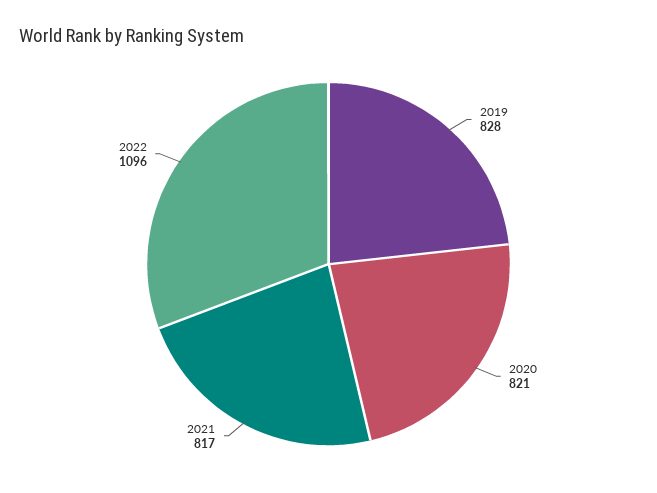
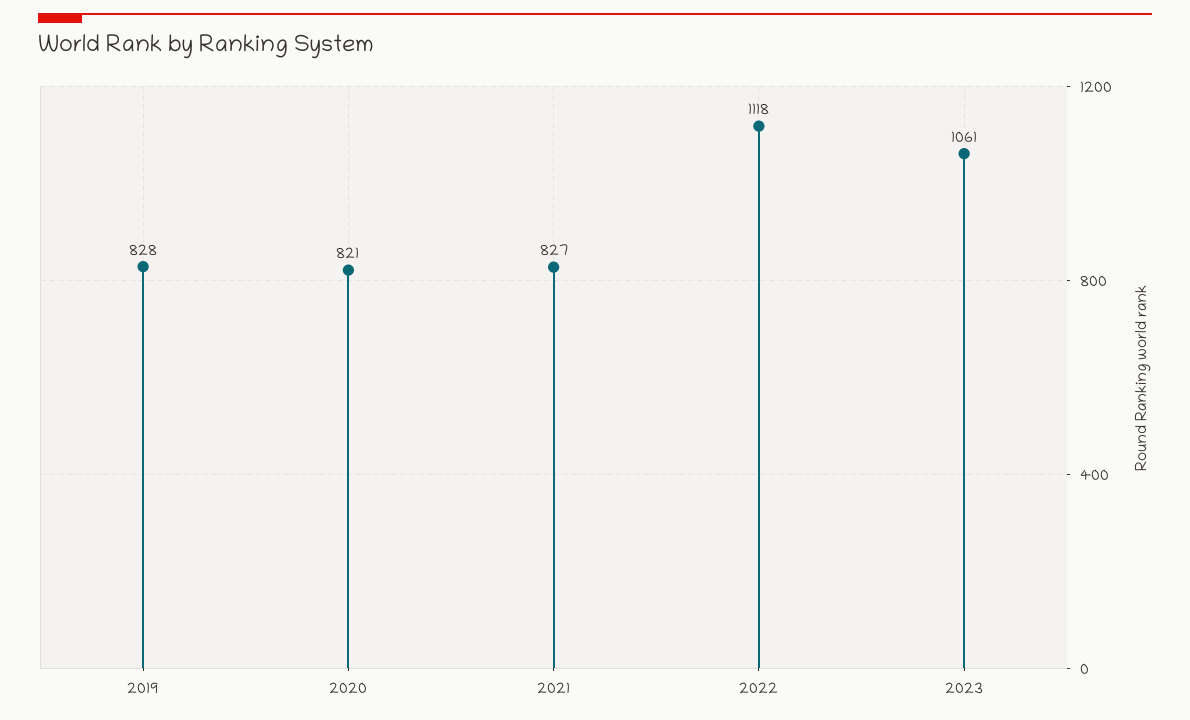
2021: 817 -> 827
2022: 1096 -> 1118
2023: none -> 1061

